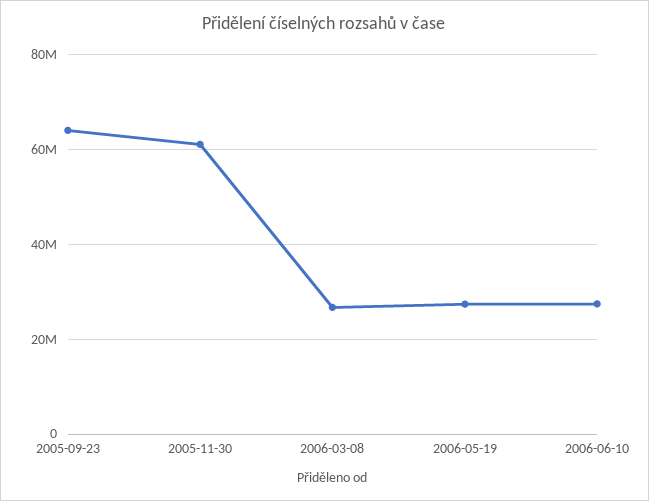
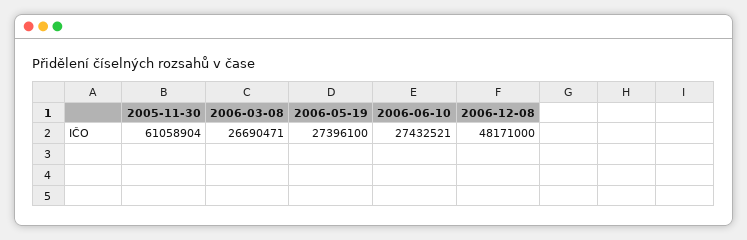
2005-09-23: 64000000 -> none
2006-12-08: none -> 48171000

